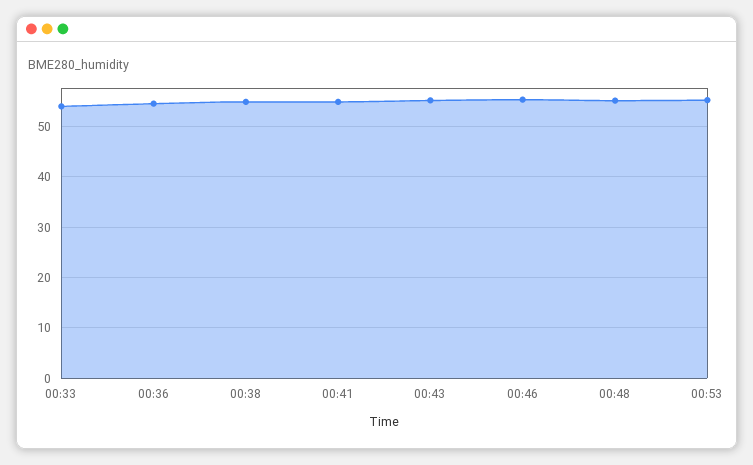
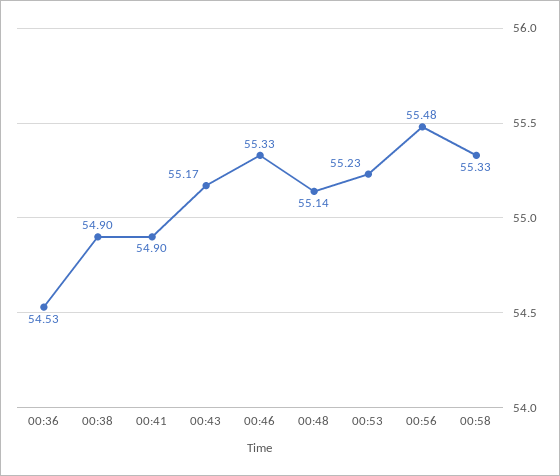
00:33: 54 -> none
00:56: none -> 55.48
00:58: none -> 55.33

